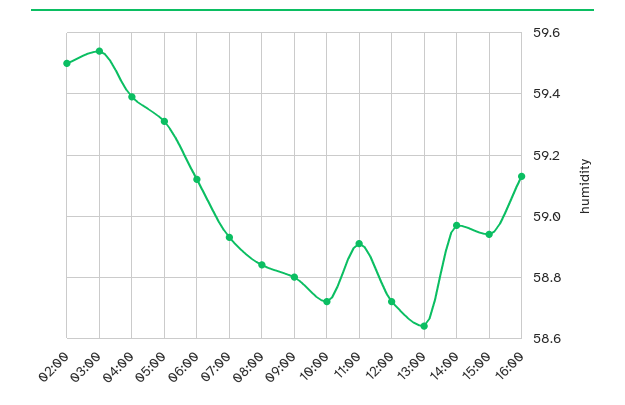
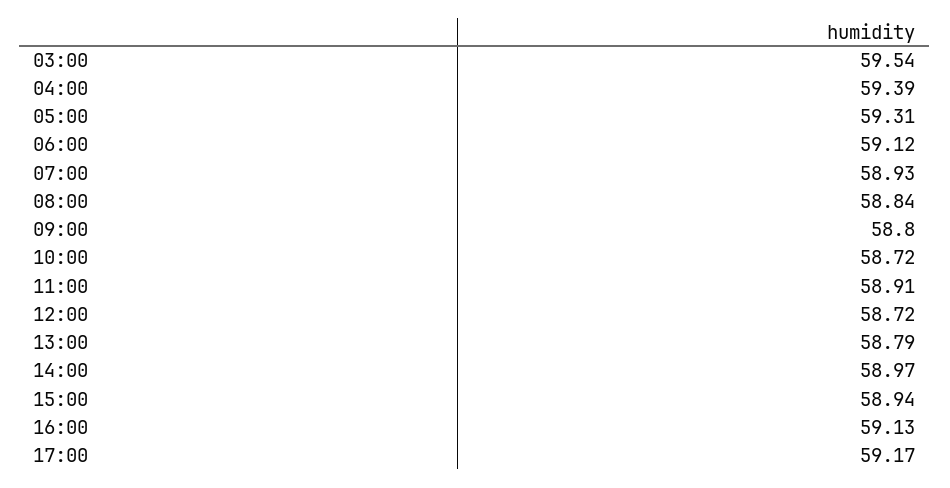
02:00: 59.5 -> none
13:00: 58.65 -> 58.79
17:00: none -> 59.17

